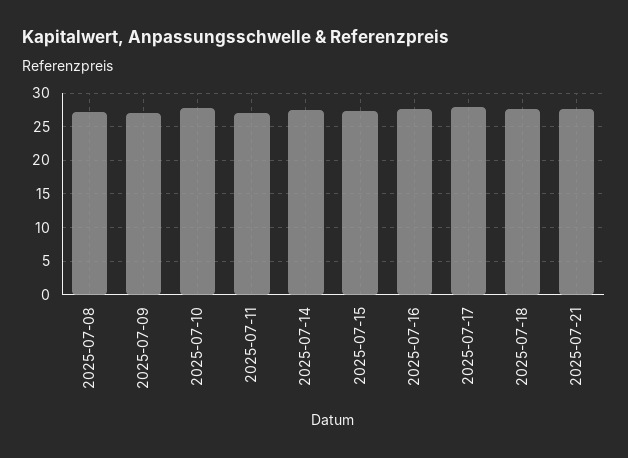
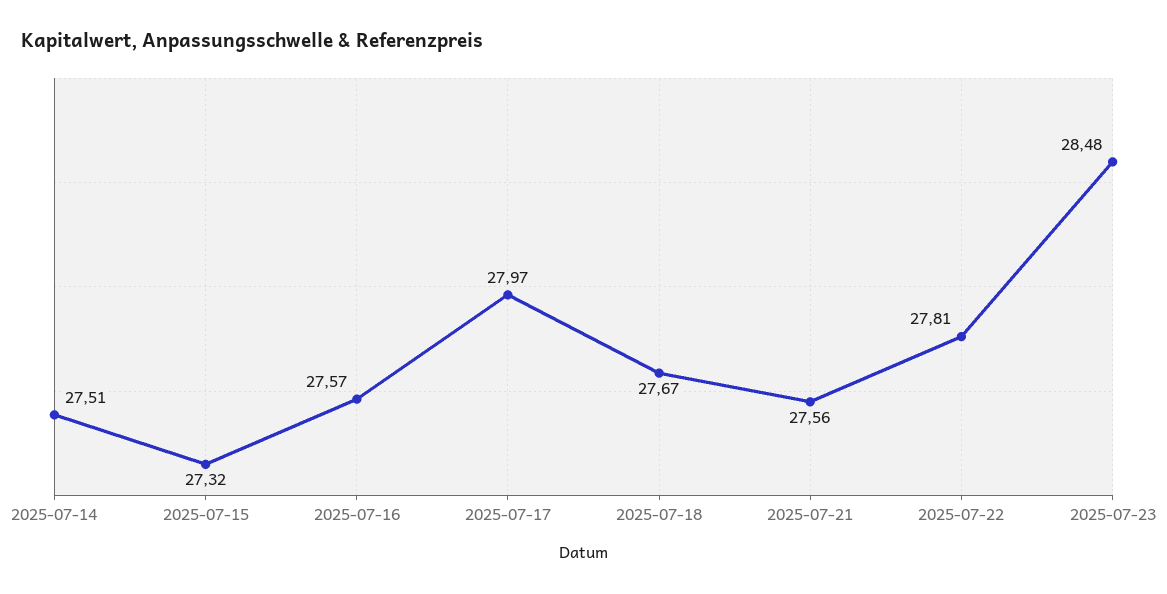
2025-07-08: 27 -> none
2025-07-09: 27 -> none
2025-07-10: 28 -> none
2025-07-11: 27 -> none
2025-07-22: none -> 27.81
2025-07-23: none -> 28.48

